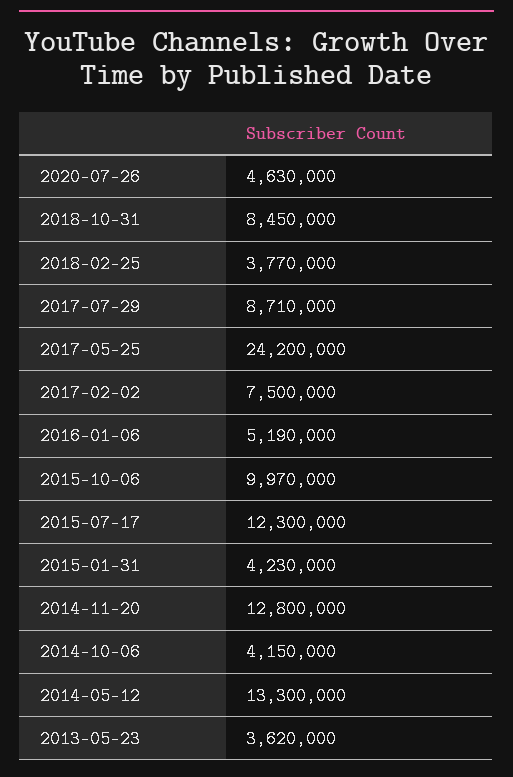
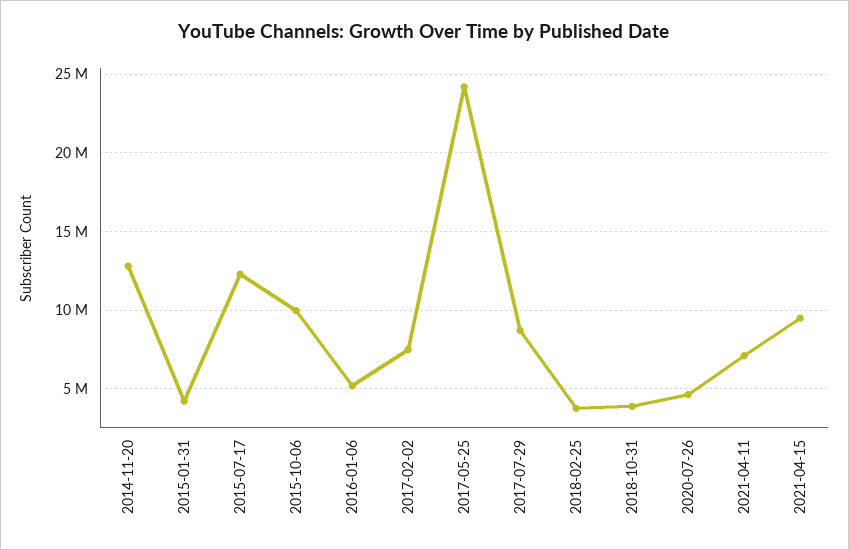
2018-10-31: 8450000 -> 4000000
2014-10-06: 4150000 -> none
2014-05-12: 13300000 -> none
2013-05-23: 3620000 -> none
2021-04-11: none -> 7000000
2021-04-15: none -> 9500000

